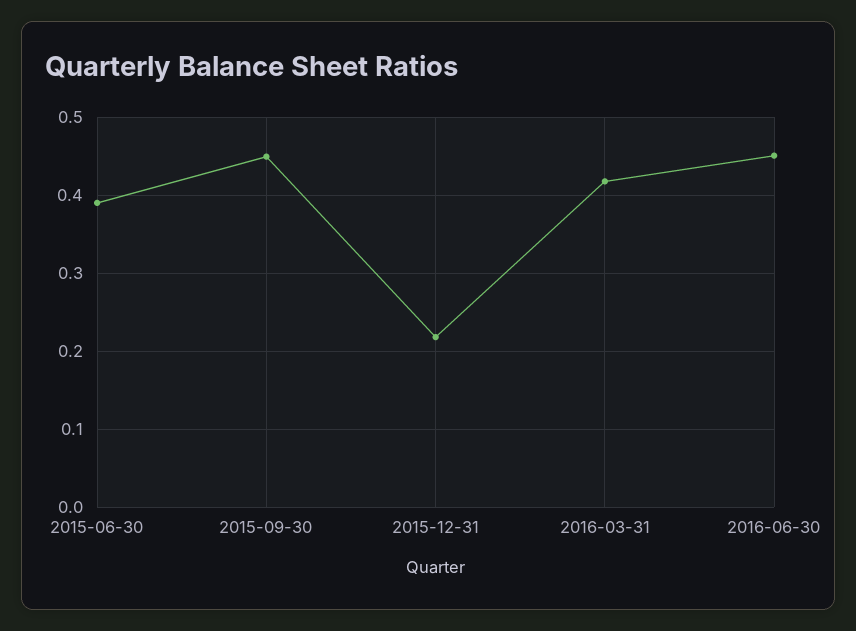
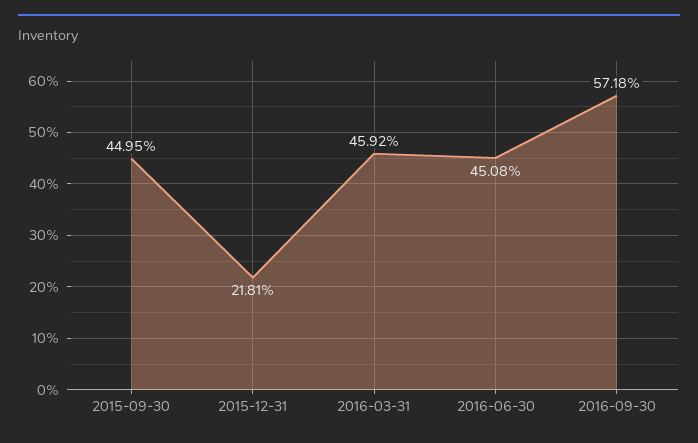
2015-06-30: 0.39 -> none
2016-03-31: 0.42 -> 0.4592
2016-09-30: none -> 0.5718

